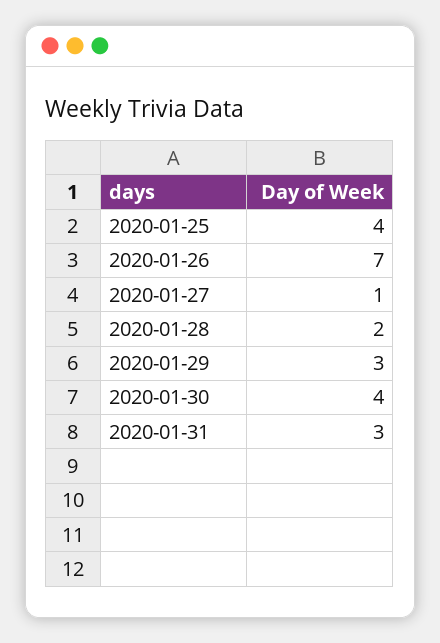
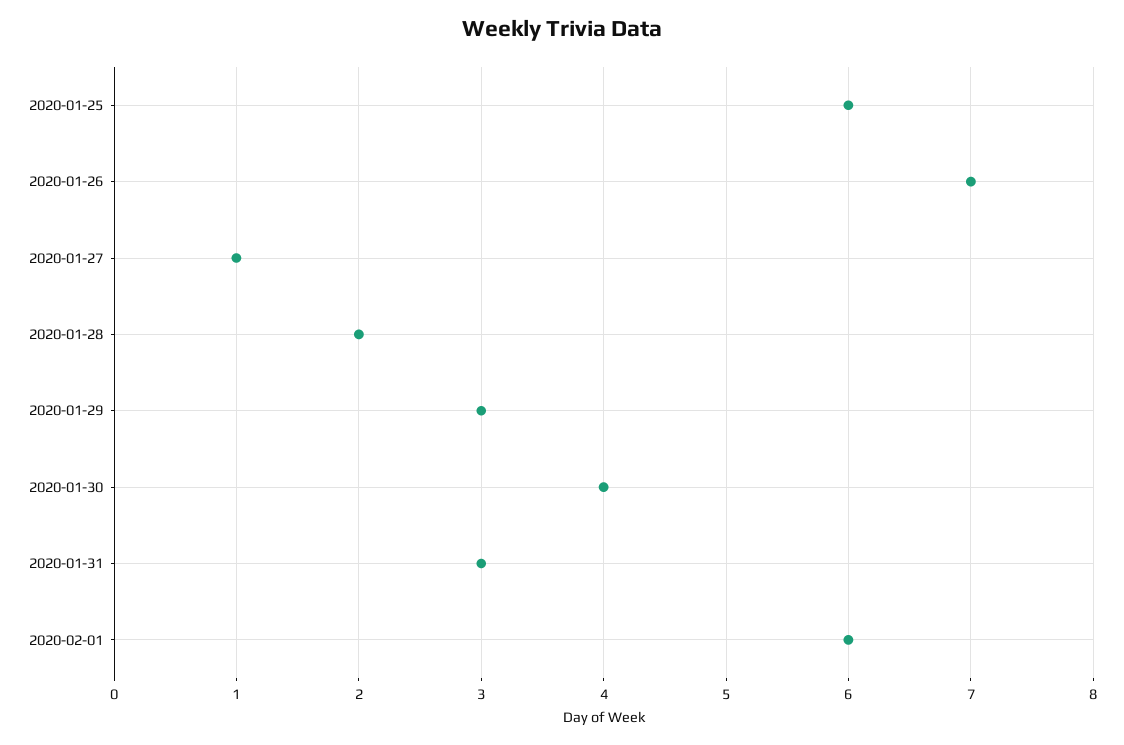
2020-01-25: 4 -> 6
2020-02-01: none -> 6

